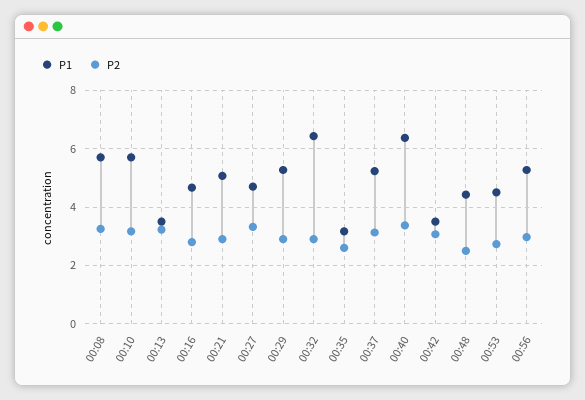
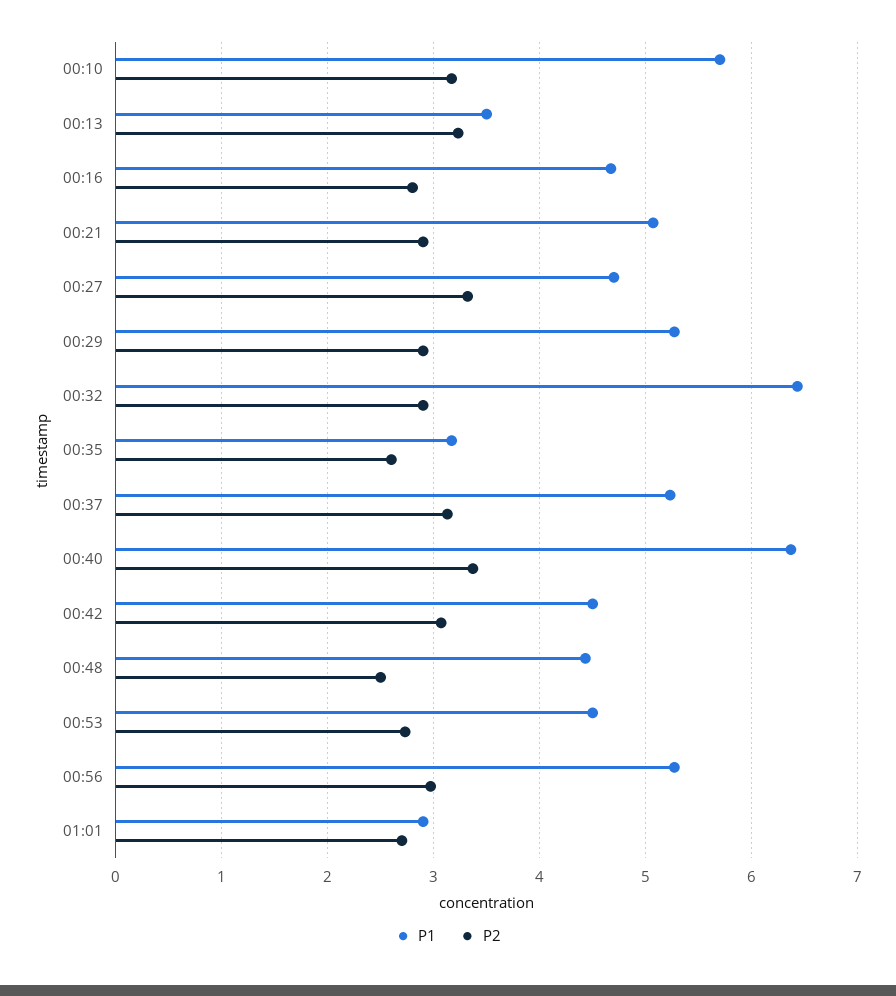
P1, 00:08: 5.75 -> none
P2, 00:08: 3.25 -> none
P1, 00:42: 3.5 -> 4.5
P1, 01:01: none -> 2.9
P2, 01:01: none -> 2.7

